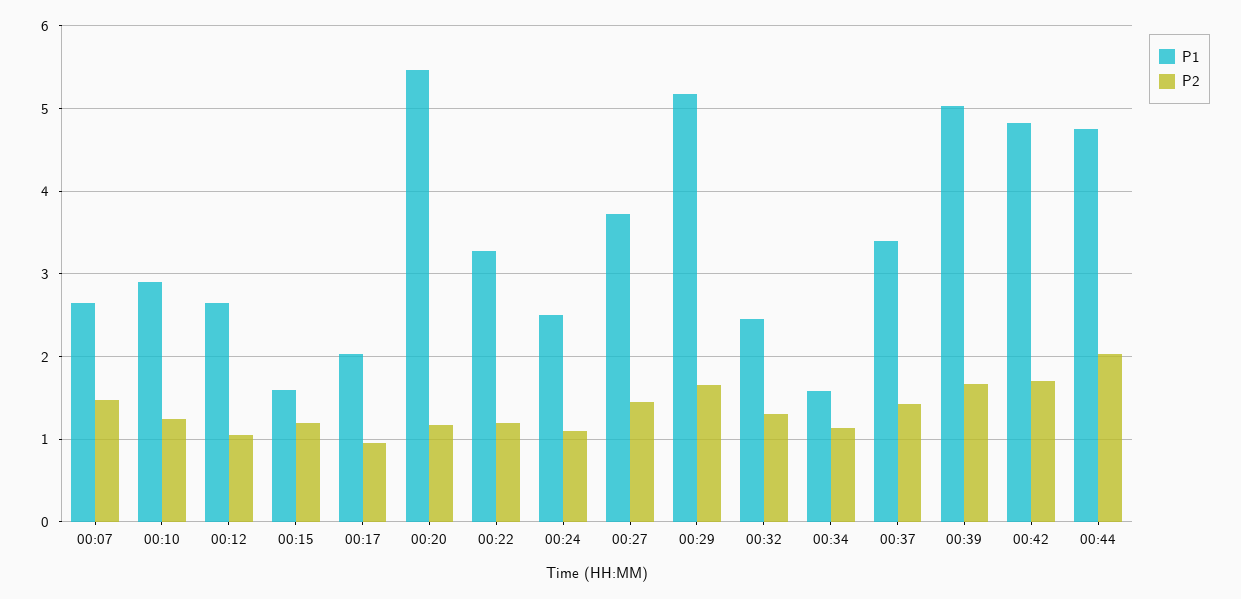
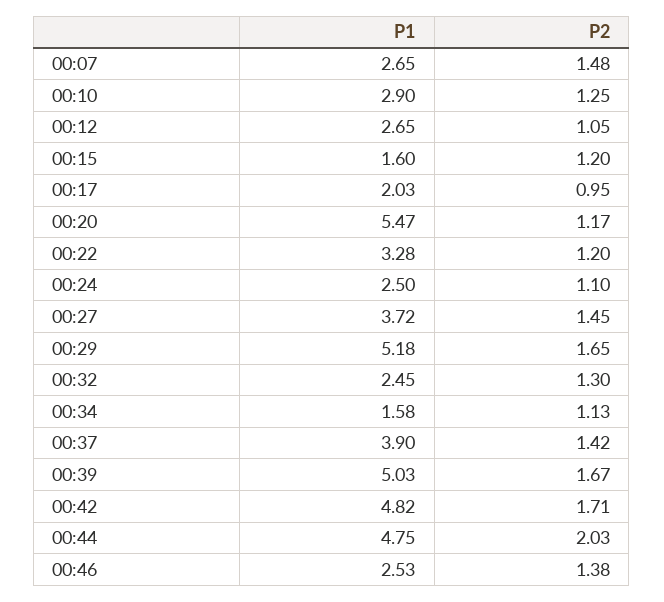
P1, 00:37: 3.4 -> 3.9
P1, 00:46: none -> 2.53
P2, 00:46: none -> 1.38

